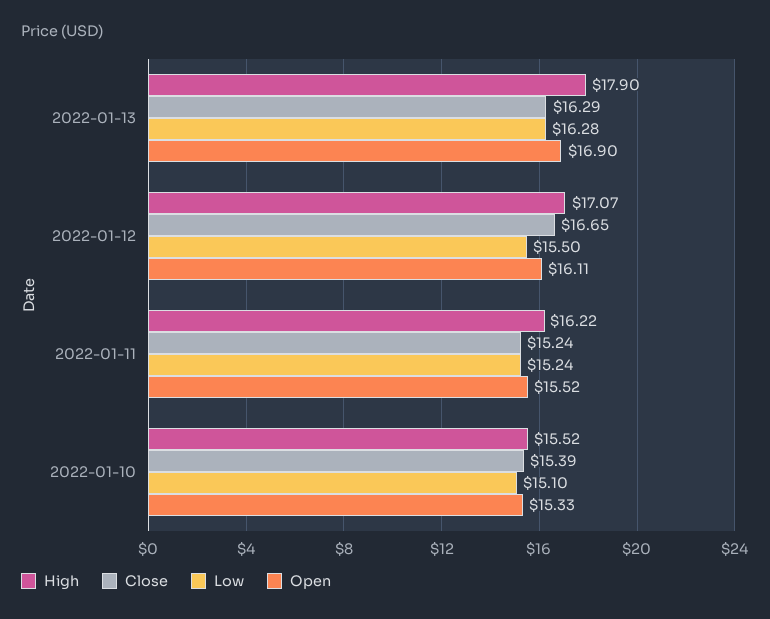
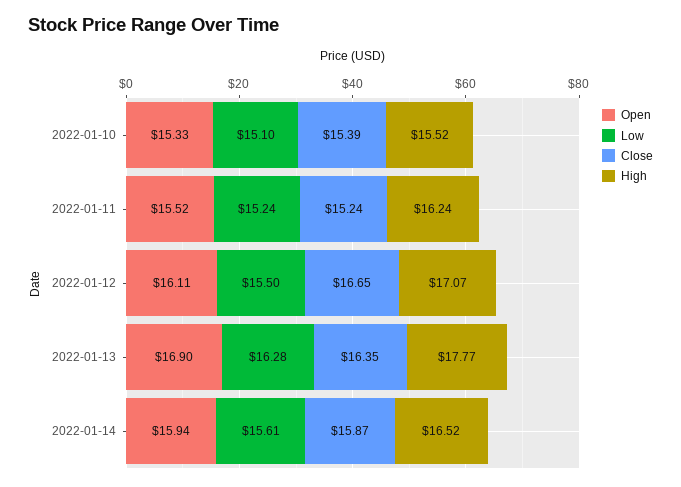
High, 2022-01-13: 17.9 -> 17.77
Close, 2022-01-13: 16.29 -> 16.35
High, 2022-01-11: 16.22 -> 16.24
Open, 2022-01-14: none -> 15.94
Low, 2022-01-14: none -> 15.61
Close, 2022-01-14: none -> 15.87
High, 2022-01-14: none -> 16.52

